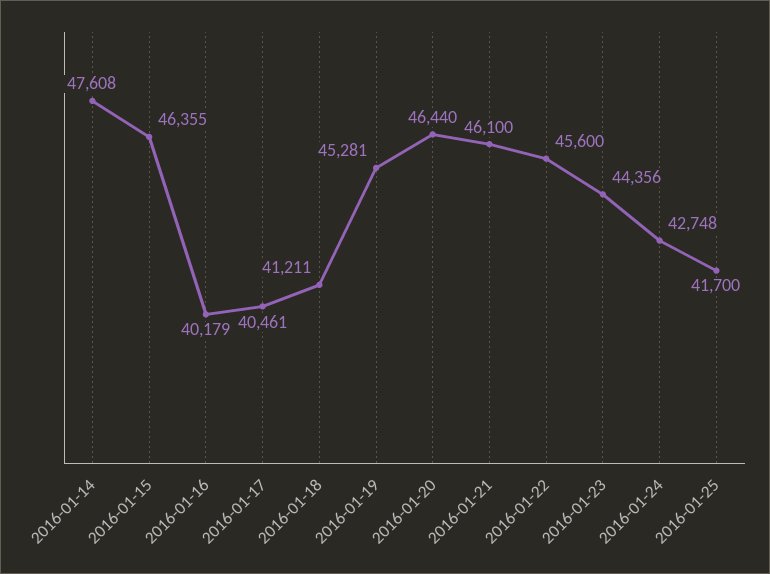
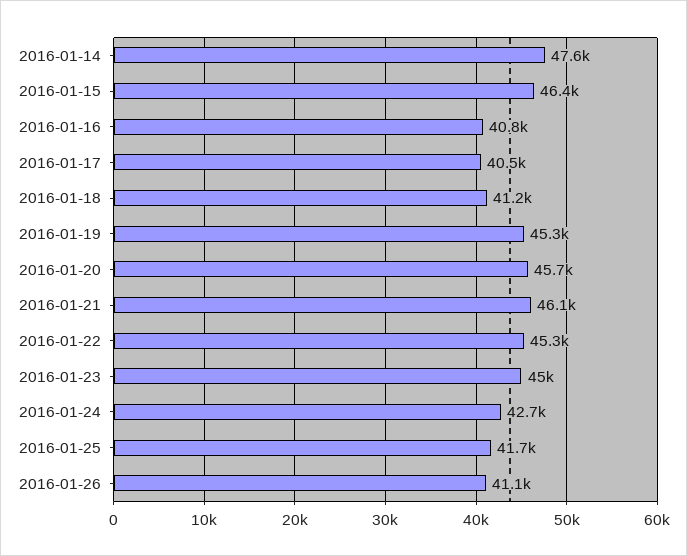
2016-01-16: 40179 -> 40800
2016-01-20: 46440 -> 45700
2016-01-22: 45600 -> 45300
2016-01-23: 44356 -> 45000
2016-01-26: none -> 41100

